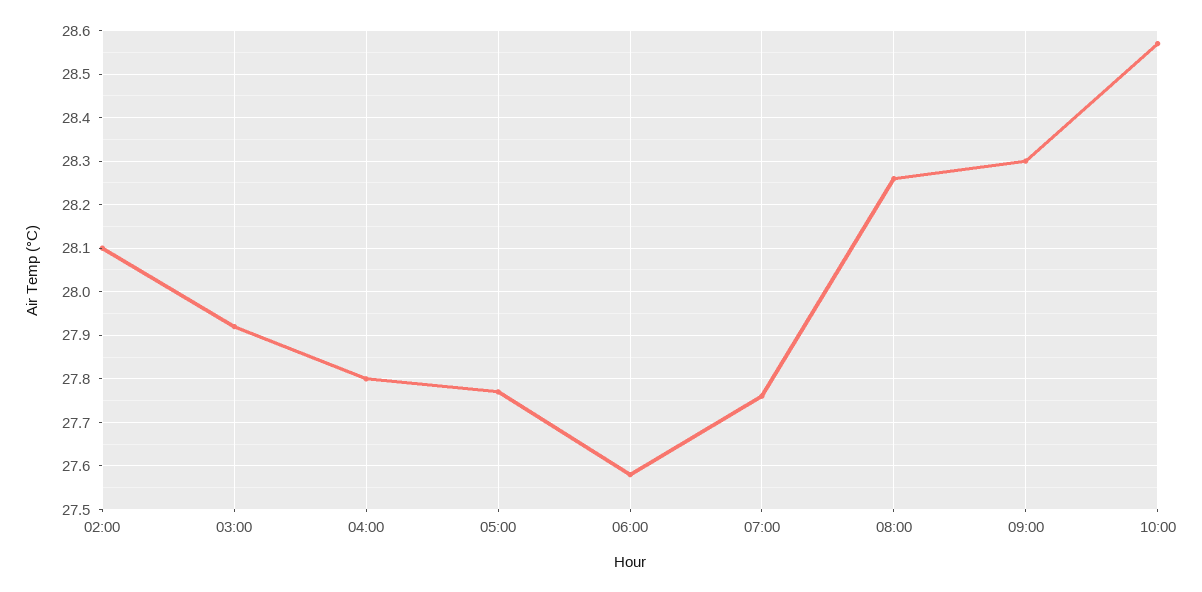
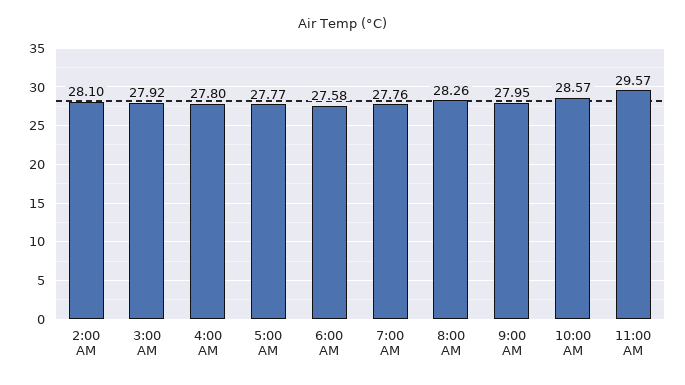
09:00: 28.3 -> 27.95
11:00 AM: none -> 29.57

